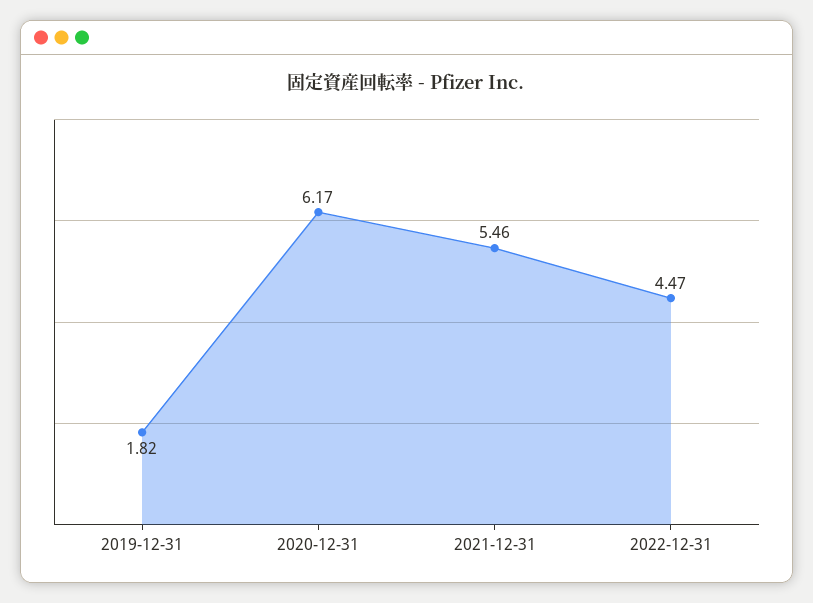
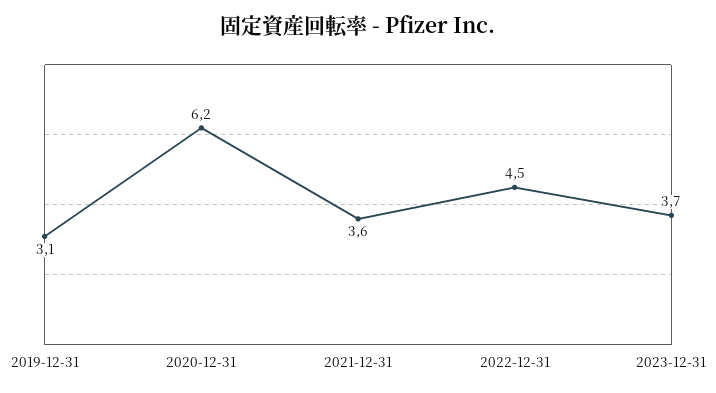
2019-12-31: 1.82 -> 3.1
2021-12-31: 5.46 -> 3.6
2023-12-31: none -> 3.7

